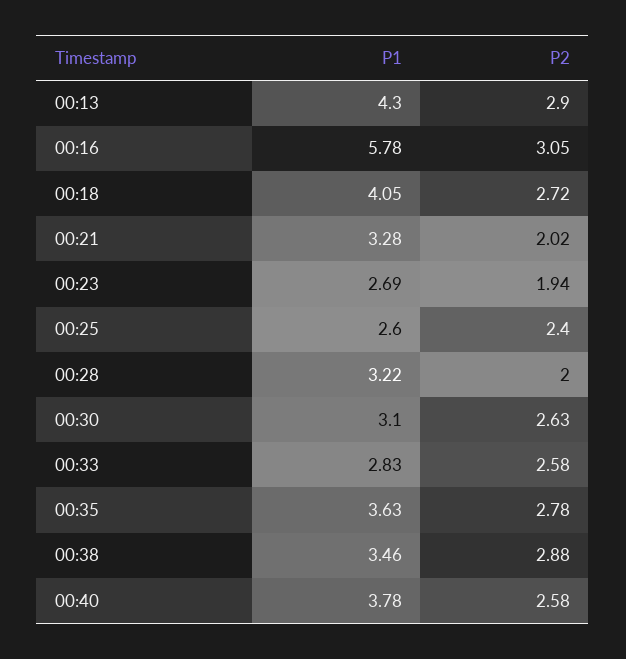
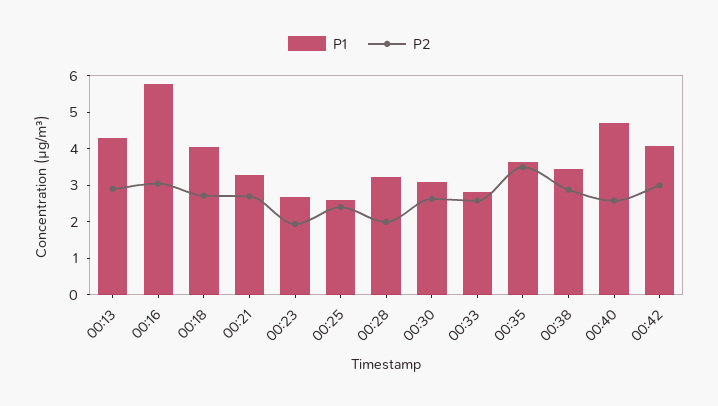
P2, 00:21: 2.02 -> 2.75
P2, 00:35: 2.78 -> 3.5
P1, 00:40: 3.78 -> 4.75
P1, 00:42: none -> 4
P2, 00:42: none -> 3

